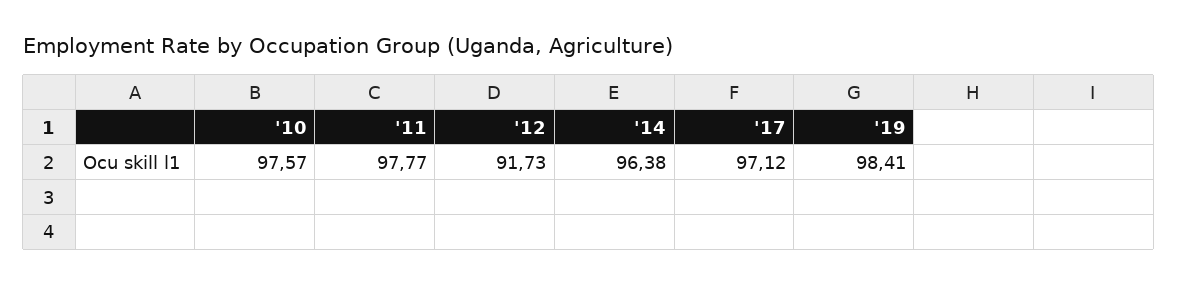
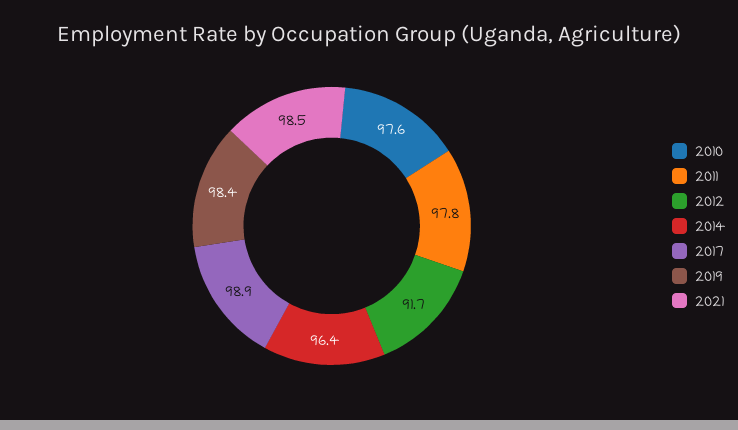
'17: 97.12 -> 98.9
2021: none -> 98.5

